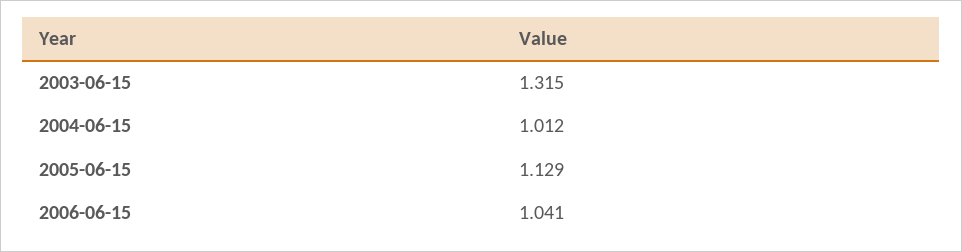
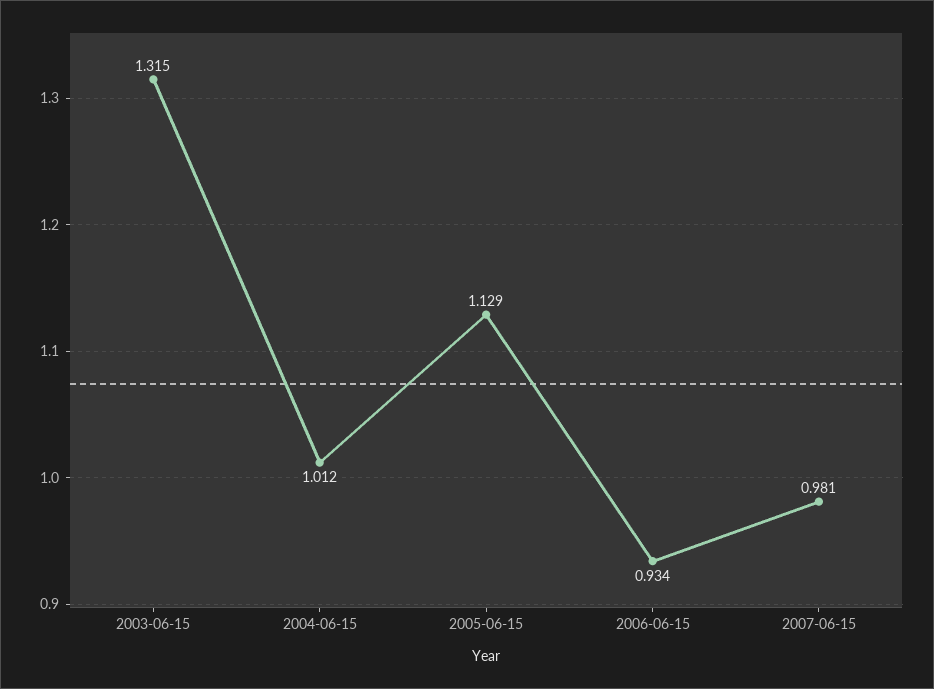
2006-06-15: 1.041 -> 0.934
2007-06-15: none -> 0.981

